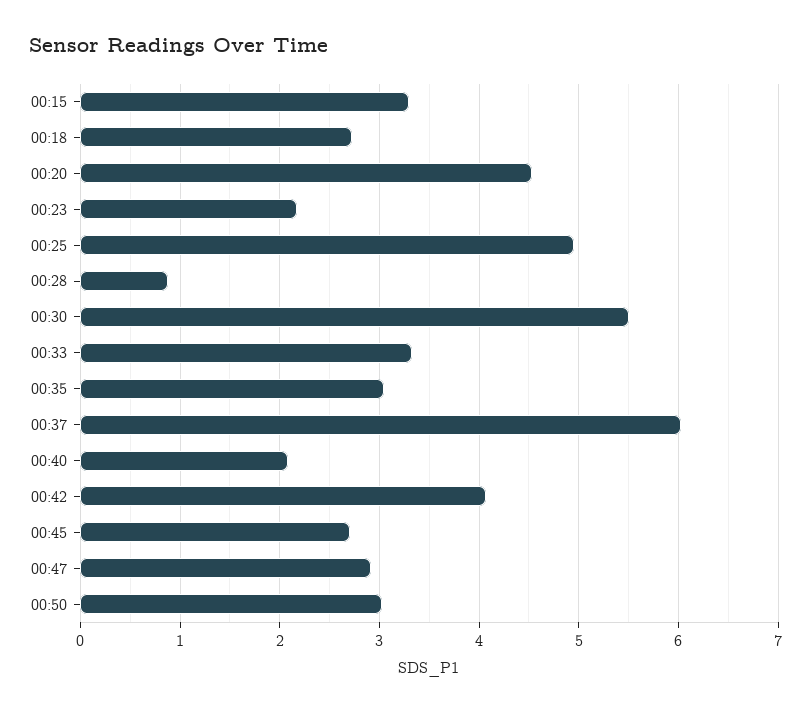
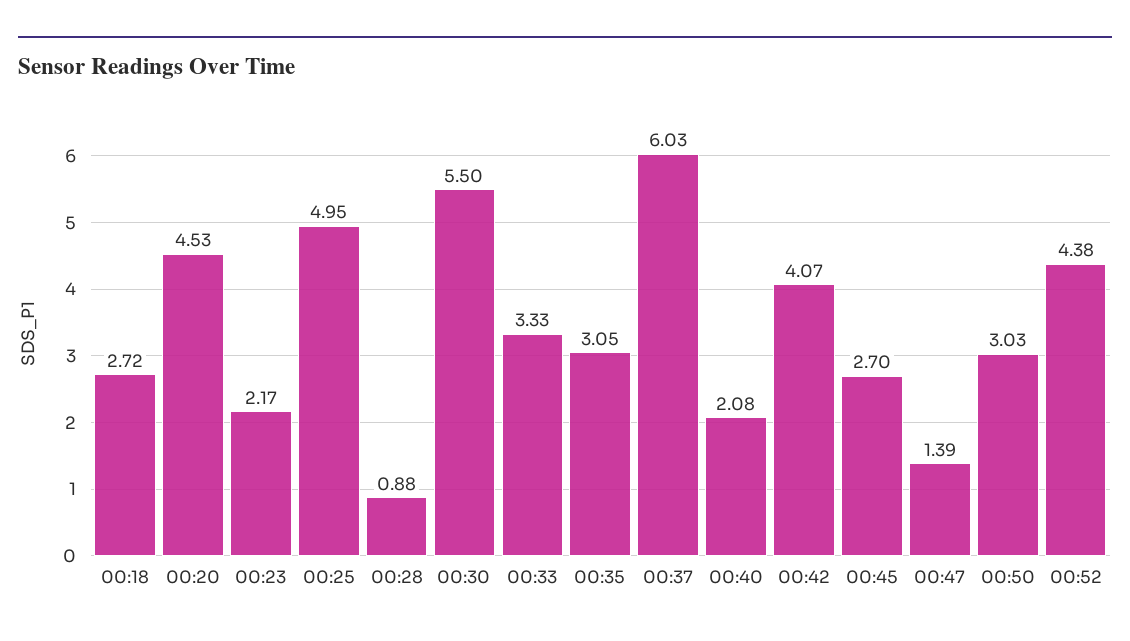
00:15: 3.3 -> none
00:47: 2.9 -> 1.39
00:52: none -> 4.38

